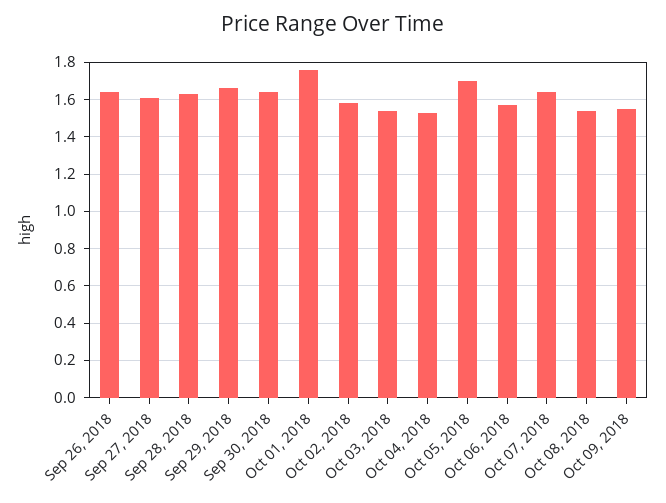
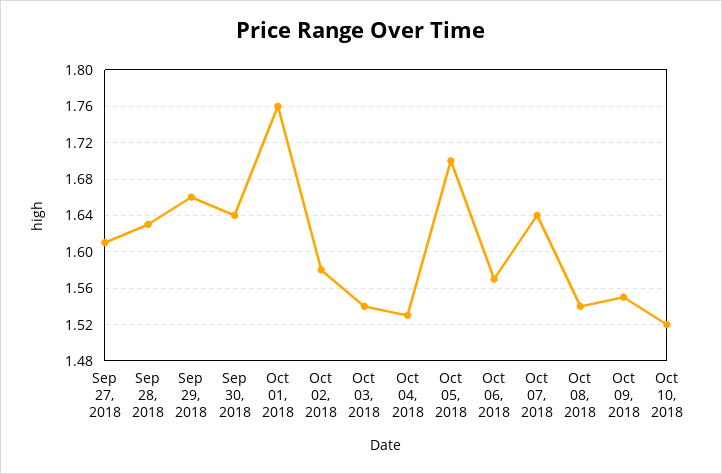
Sep 26, 2018: 1.65 -> none
Oct 10, 2018: none -> 1.52

